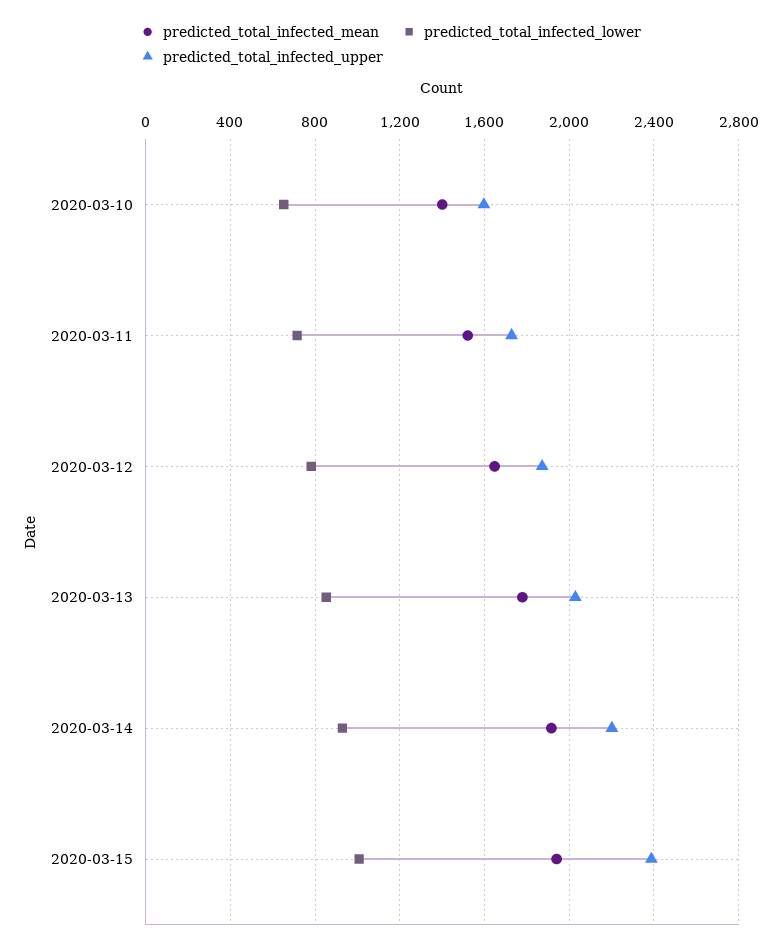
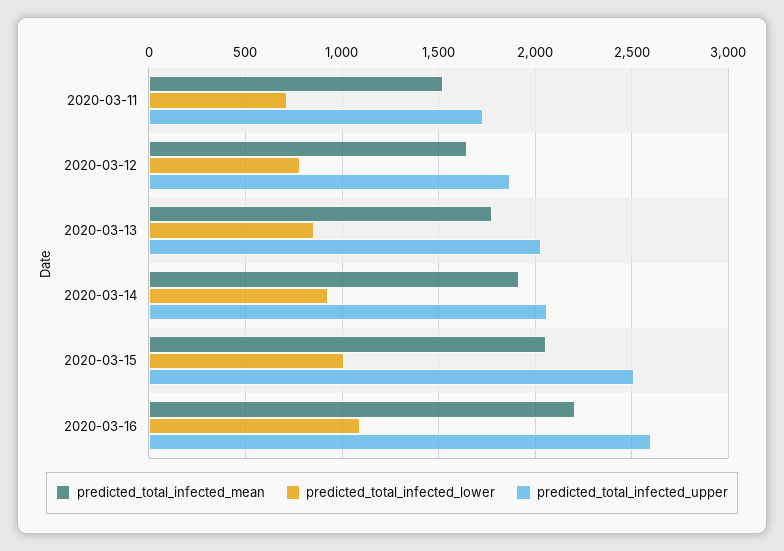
predicted_total_infected_mean, 2020-03-10: 1400 -> none
predicted_total_infected_lower, 2020-03-10: 650 -> none
predicted_total_infected_upper, 2020-03-10: 1600 -> none
predicted_total_infected_upper, 2020-03-14: 2200 -> 2050
predicted_total_infected_mean, 2020-03-15: 1950 -> 2050
predicted_total_infected_upper, 2020-03-15: 2400 -> 2500
predicted_total_infected_mean, 2020-03-16: none -> 2200
predicted_total_infected_lower, 2020-03-16: none -> 1100
predicted_total_infected_upper, 2020-03-16: none -> 2600

